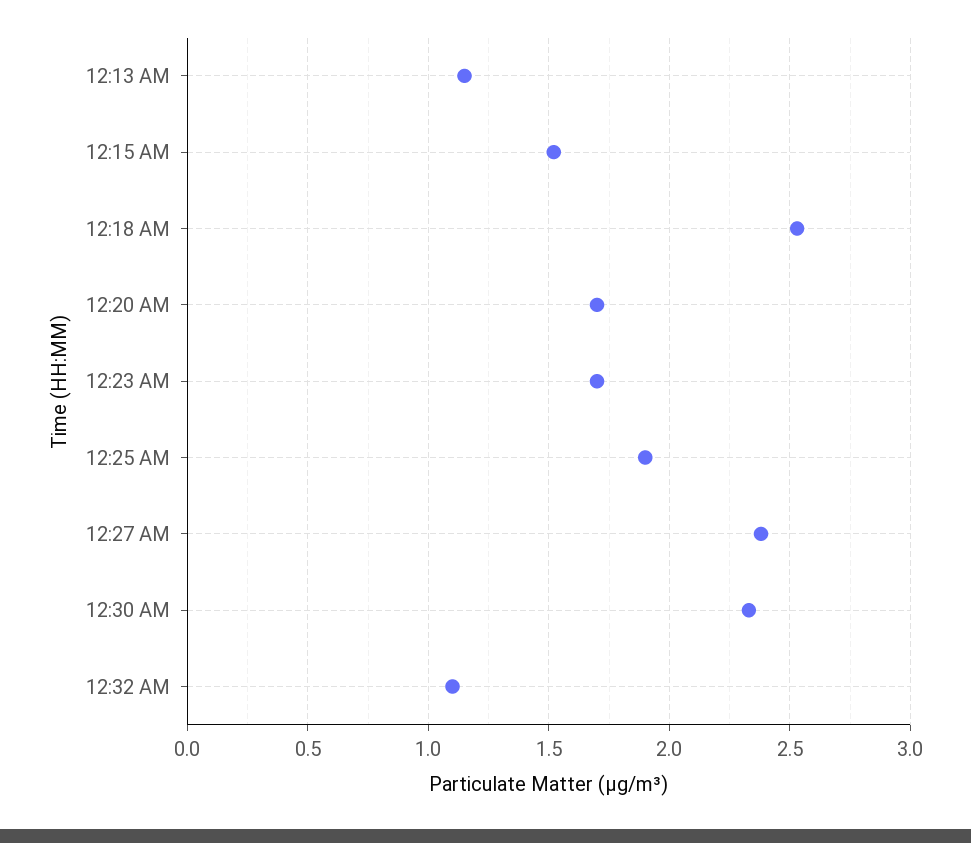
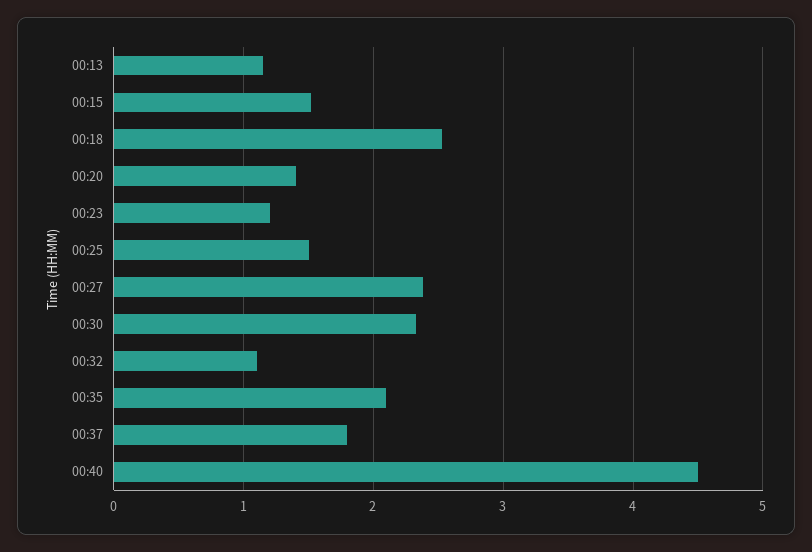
12:20 AM: 1.7 -> 1.4
12:23 AM: 1.7 -> 1.2
12:25 AM: 1.9 -> 1.5
00:35: none -> 2.1
00:37: none -> 1.8
00:40: none -> 4.5

